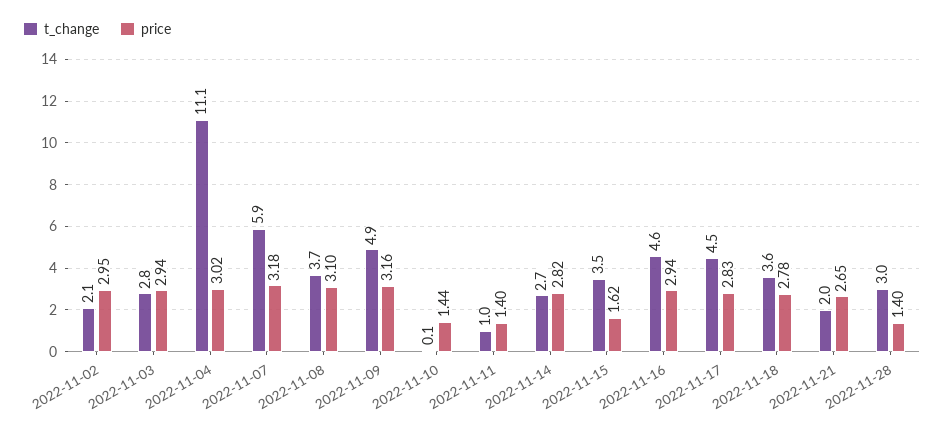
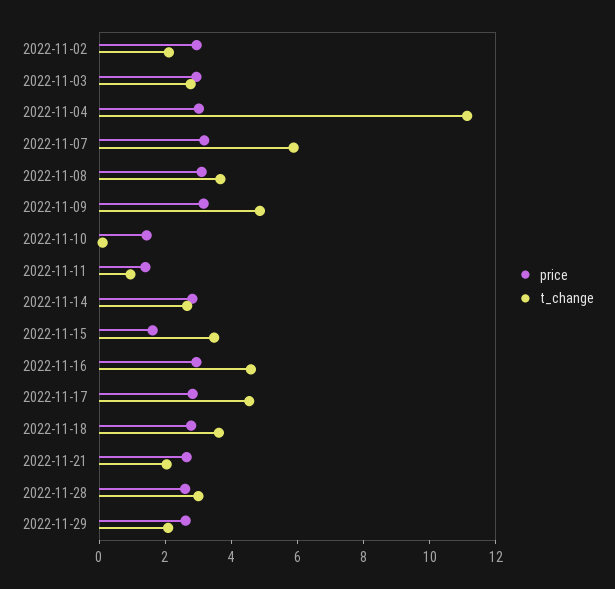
price, 2022-11-28: 1.4 -> 2.5
price, 2022-11-29: none -> 2.5
t_change, 2022-11-29: none -> 2

